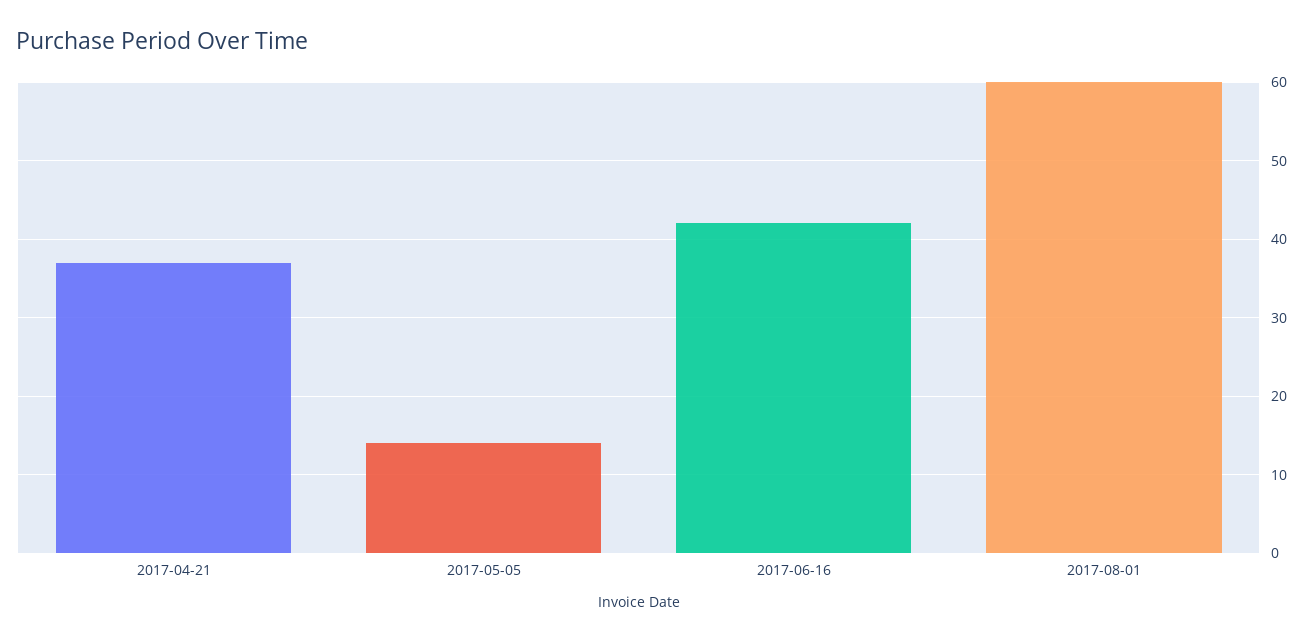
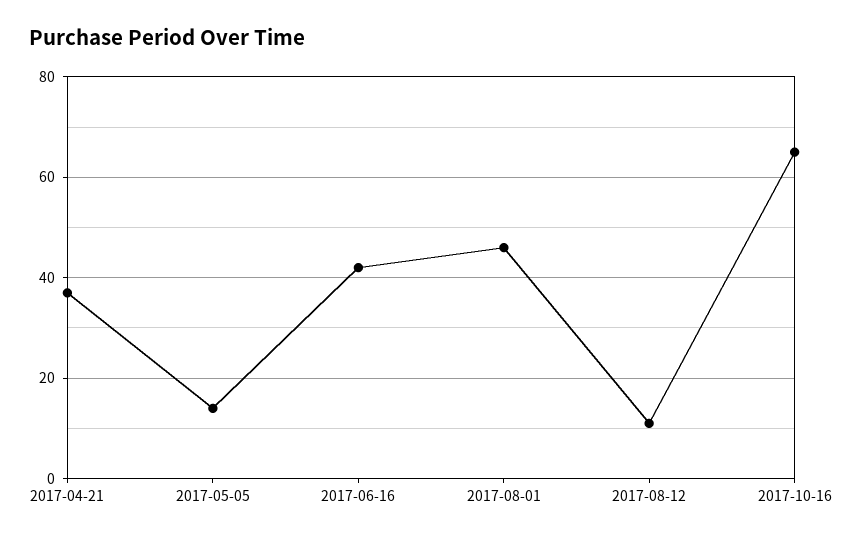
2017-08-01: 60 -> 45
2017-08-12: none -> 10
2017-10-16: none -> 65

